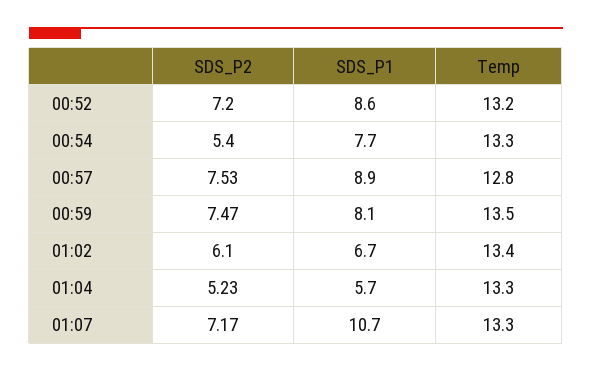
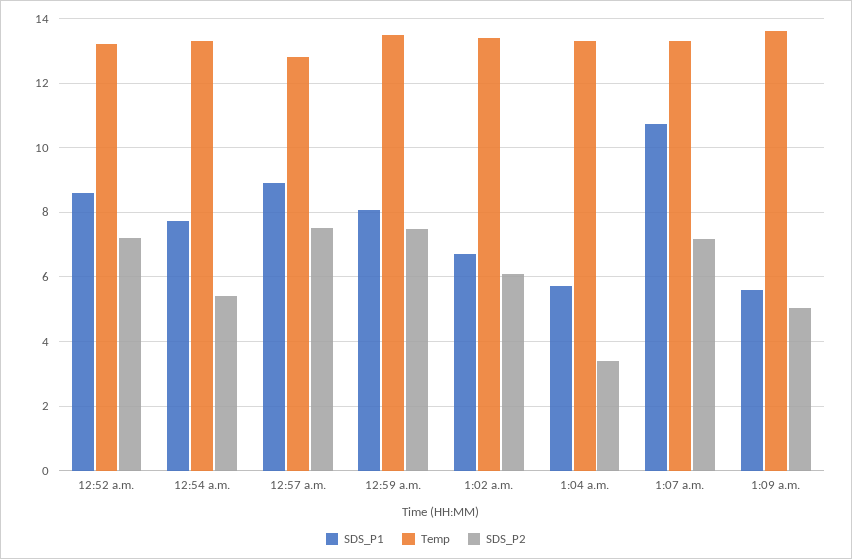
SDS_P2, 01:04: 5.23 -> 3.4
SDS_P1, 1:09 a.m.: none -> 5.6
Temp, 1:09 a.m.: none -> 13.6
SDS_P2, 1:09 a.m.: none -> 5

